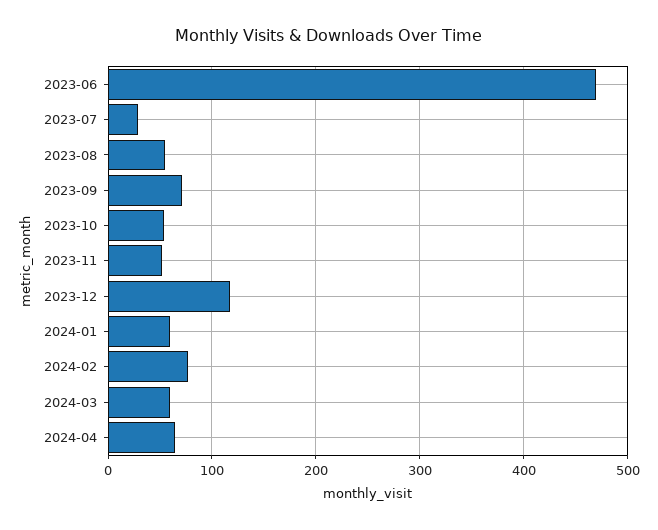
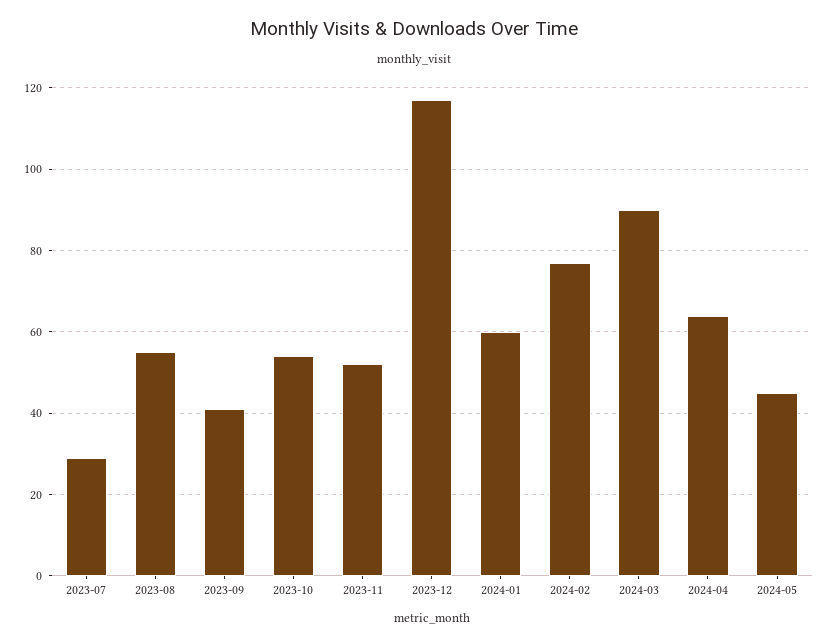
2023-06: 470 -> none
2023-09: 70 -> 40
2024-03: 60 -> 90
2024-05: none -> 45

